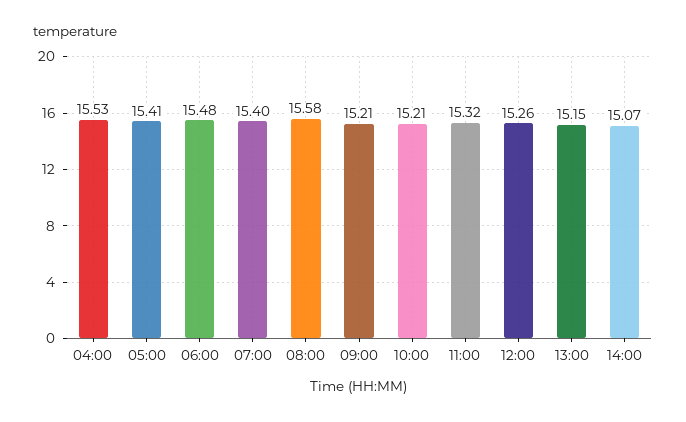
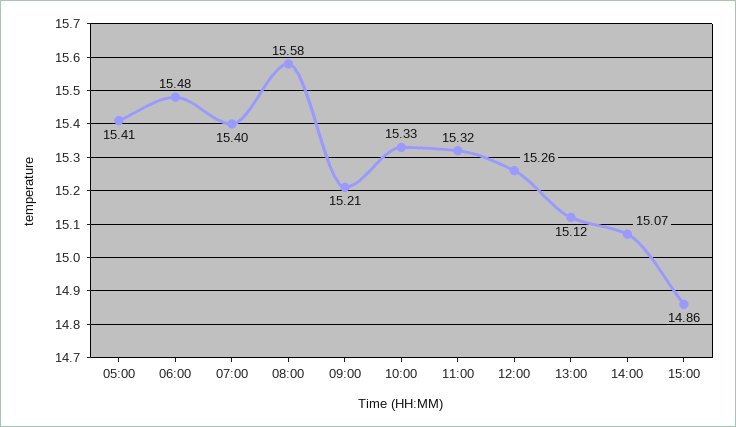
04:00: 15.53 -> none
10:00: 15.21 -> 15.33
13:00: 15.15 -> 15.12
15:00: none -> 14.86

